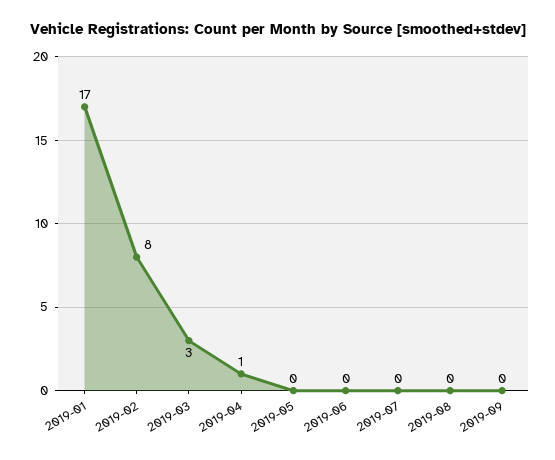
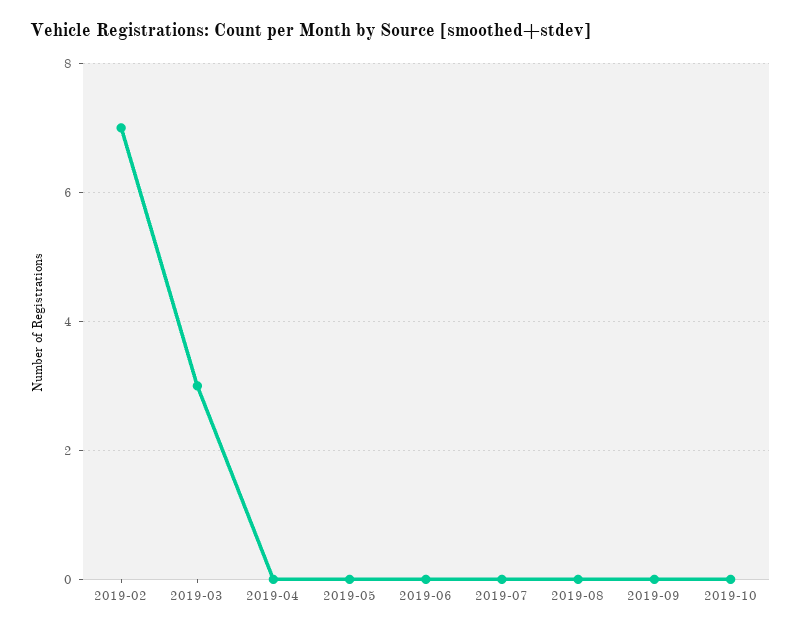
2019-01: 17 -> none
2019-02: 8 -> 7
2019-04: 1 -> 0
2019-10: none -> 0

